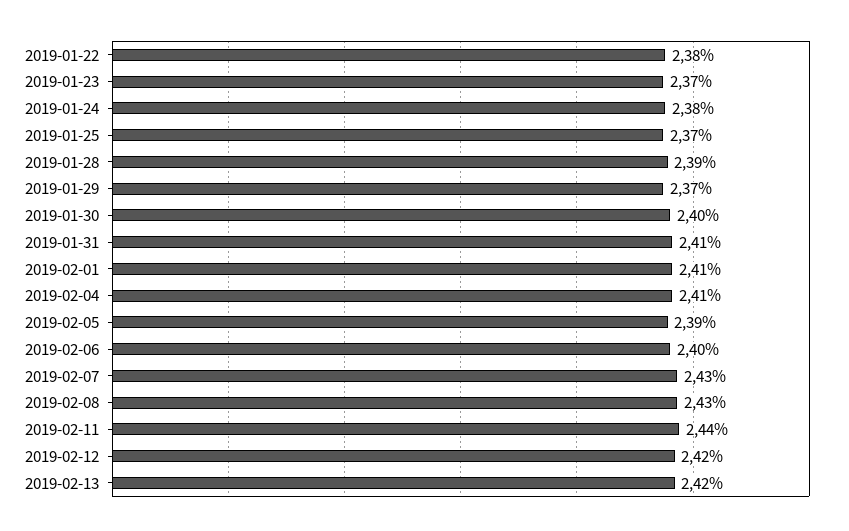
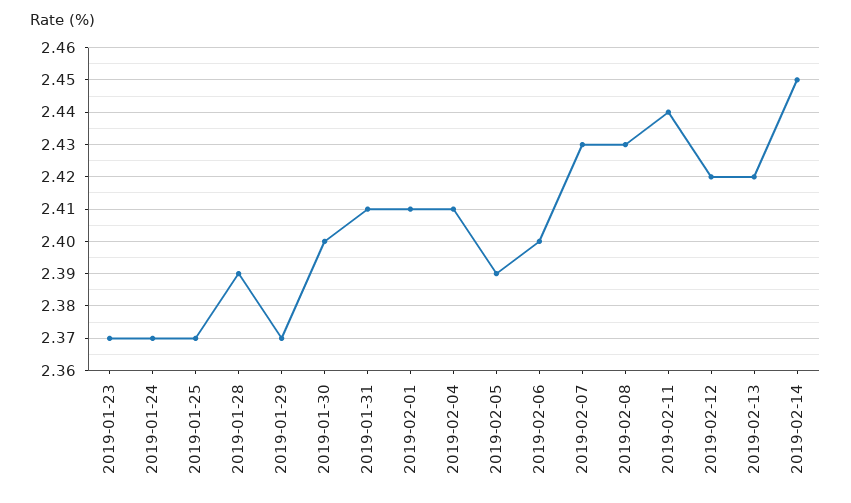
2019-01-22: 2.38 -> none
2019-01-24: 2.38 -> 2.37
2019-02-14: none -> 2.45

